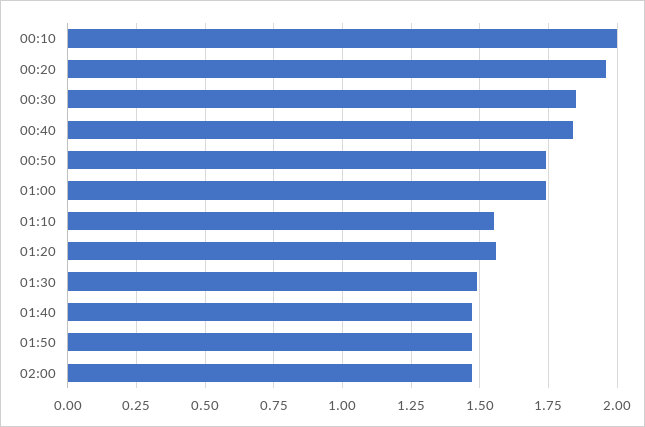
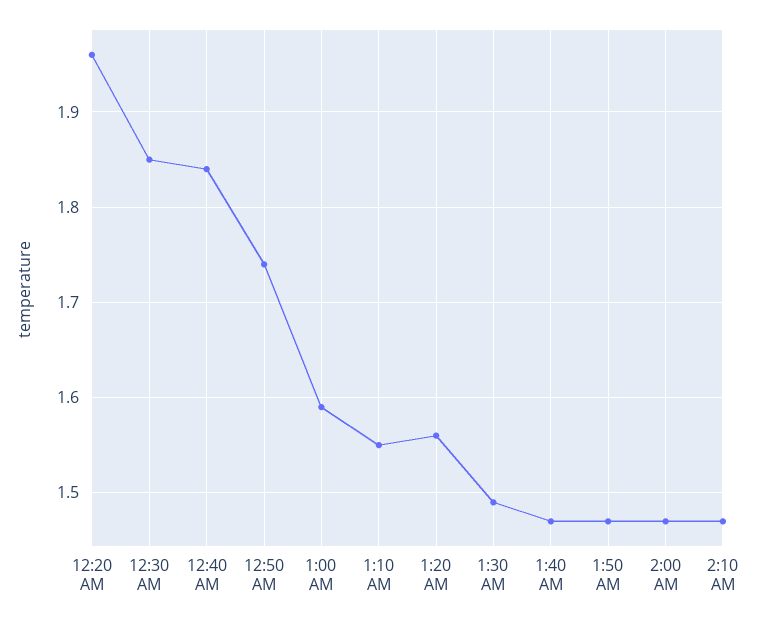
00:10: 2 -> none
01:00: 1.75 -> 1.59
2:10 AM: none -> 1.47

